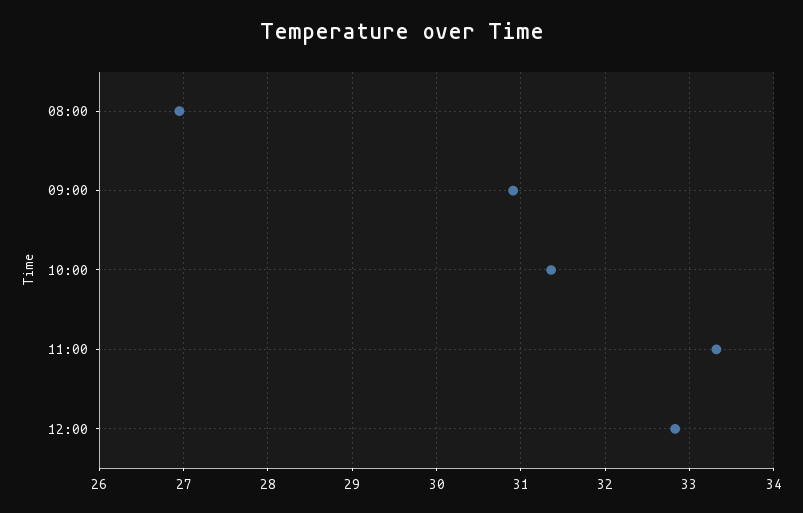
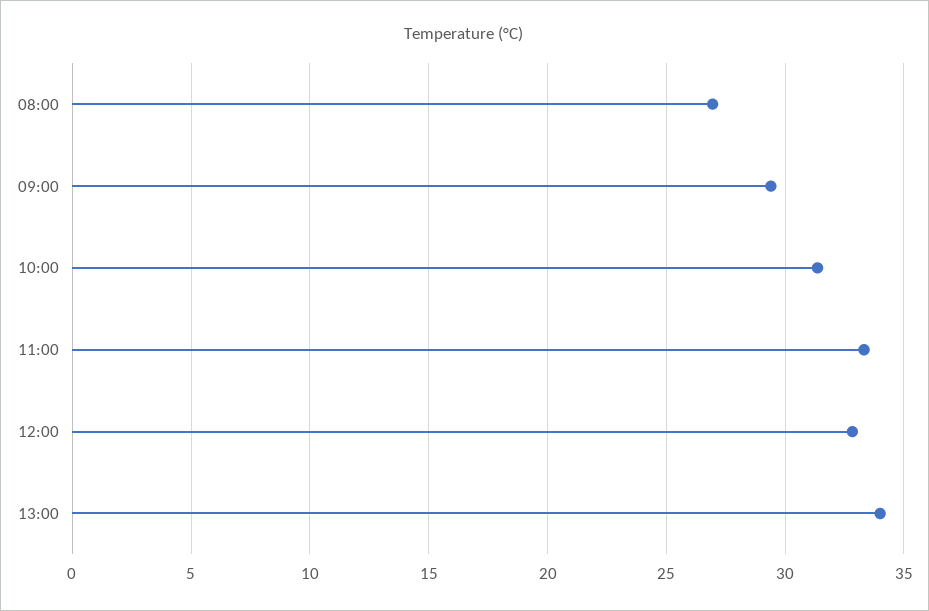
09:00: 30.9 -> 29.5
13:00: none -> 34

